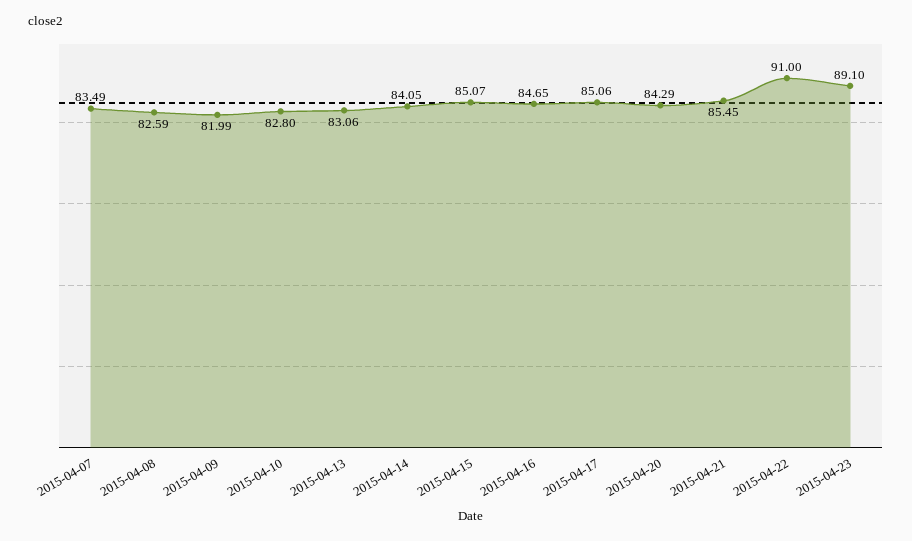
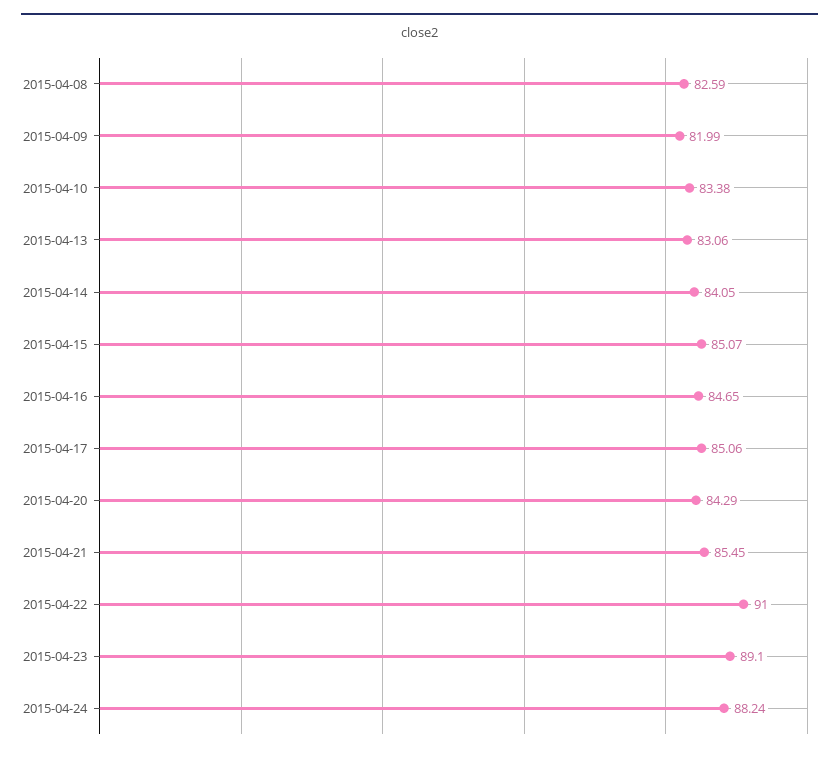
2015-04-07: 83.49 -> none
2015-04-10: 82.8 -> 83.38
2015-04-24: none -> 88.24

